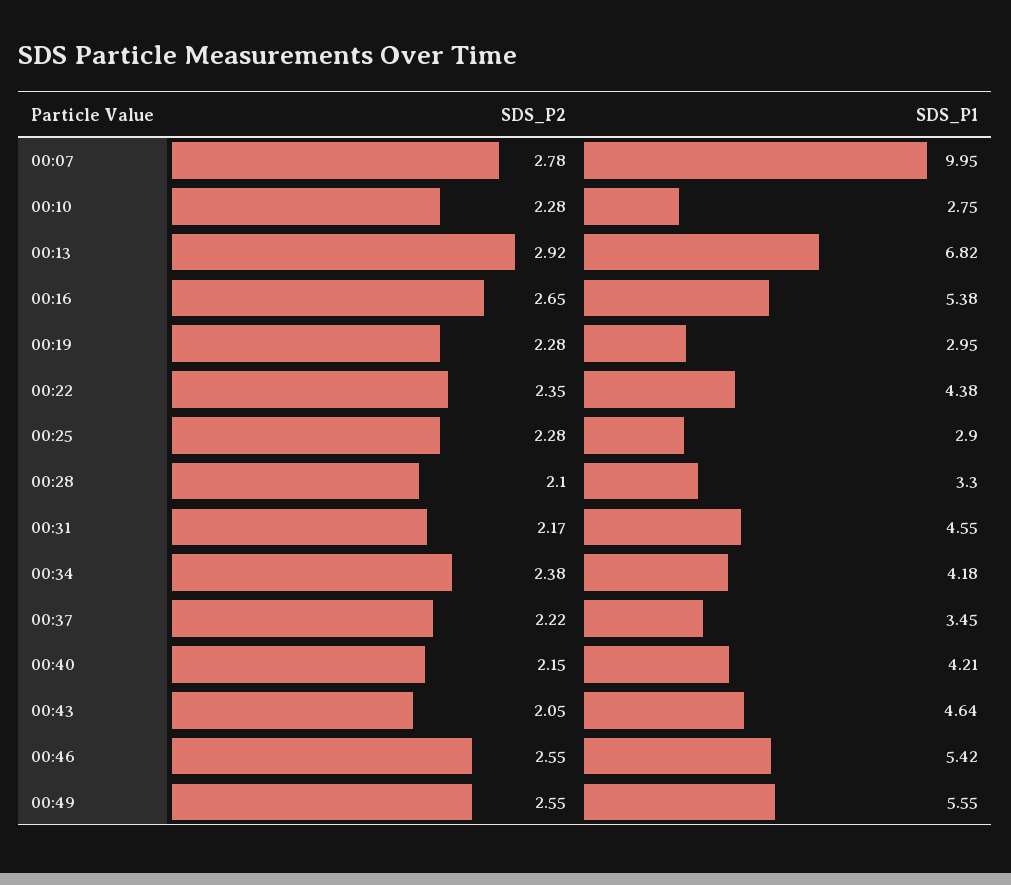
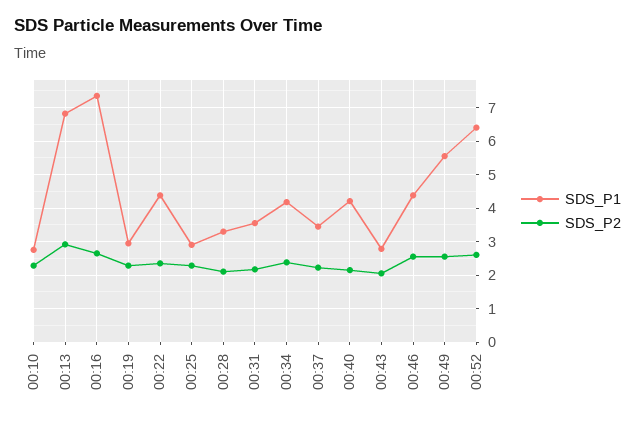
SDS_P2, 00:07: 2.78 -> none
SDS_P1, 00:07: 9.95 -> none
SDS_P1, 00:16: 5.38 -> 7.4
SDS_P1, 00:31: 4.55 -> 3.6
SDS_P1, 00:43: 4.64 -> 2.8
SDS_P1, 00:46: 5.42 -> 4.4
SDS_P1, 00:52: none -> 6.4
SDS_P2, 00:52: none -> 2.6

